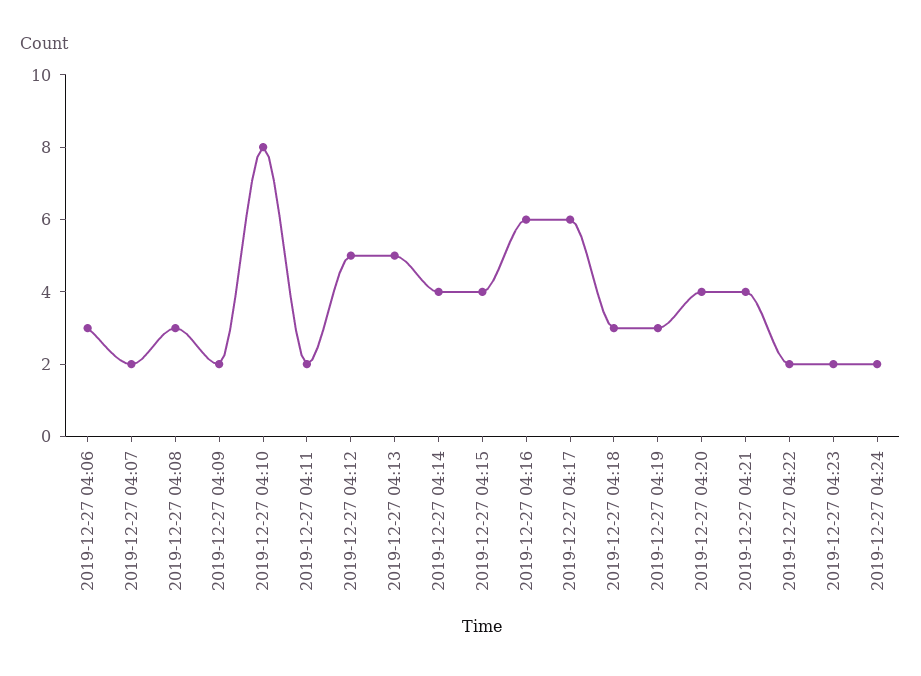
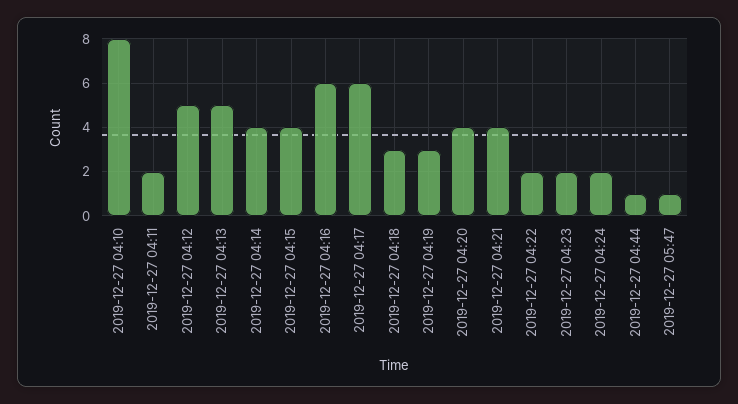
2019-12-27 04:06: 3 -> none
2019-12-27 04:07: 2 -> none
2019-12-27 04:08: 3 -> none
2019-12-27 04:09: 2 -> none
2019-12-27 04:44: none -> 1
2019-12-27 05:47: none -> 1

